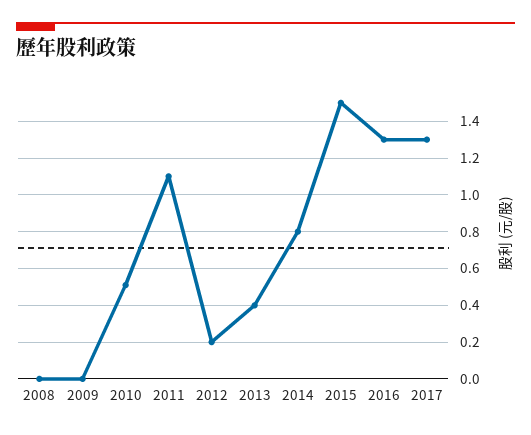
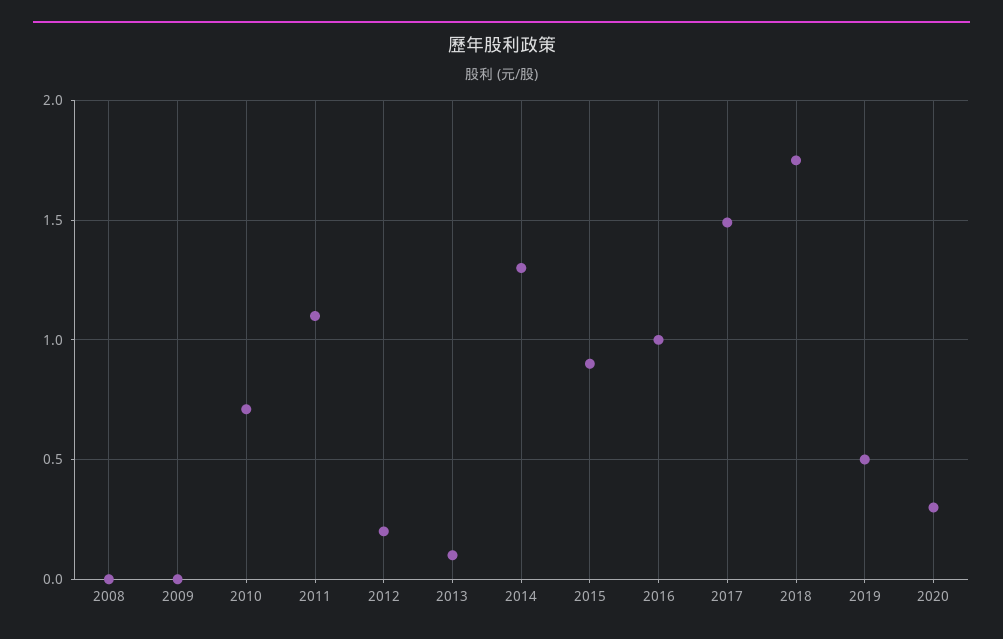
2010: 0.5 -> 0.7
2013: 0.4 -> 0.1
2014: 0.8 -> 1.3
2015: 1.5 -> 0.9
2016: 1.3 -> 1
2017: 1.3 -> 1.5
2018: none -> 1.75
2019: none -> 0.5
2020: none -> 0.3

